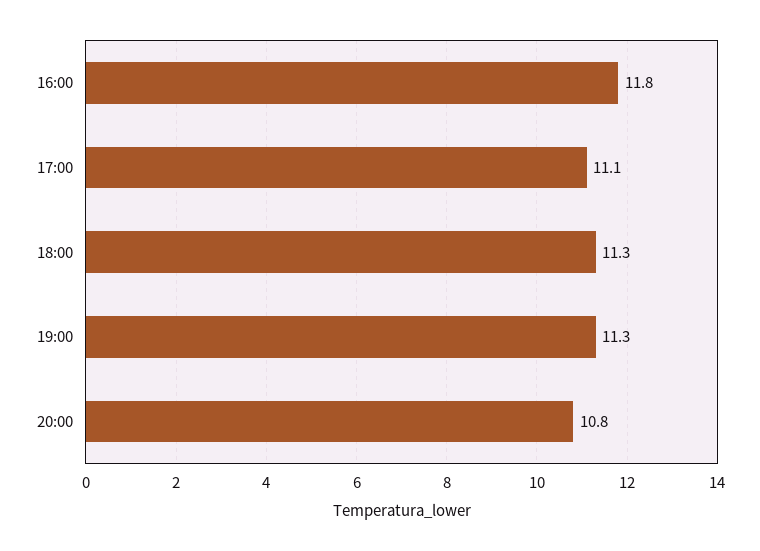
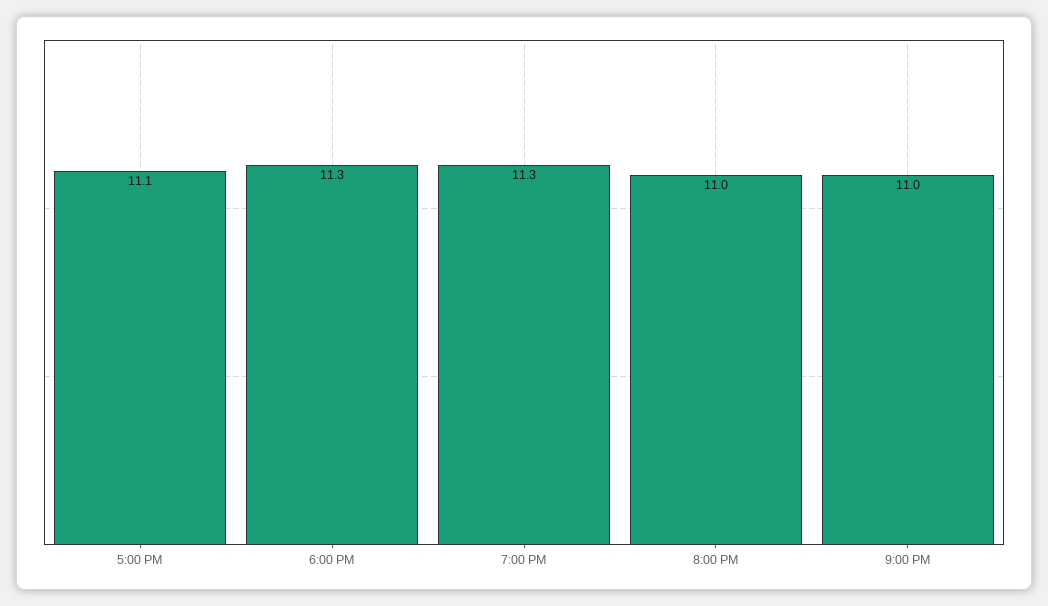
16:00: 11.8 -> none
20:00: 10.8 -> 11
9:00 PM: none -> 11

